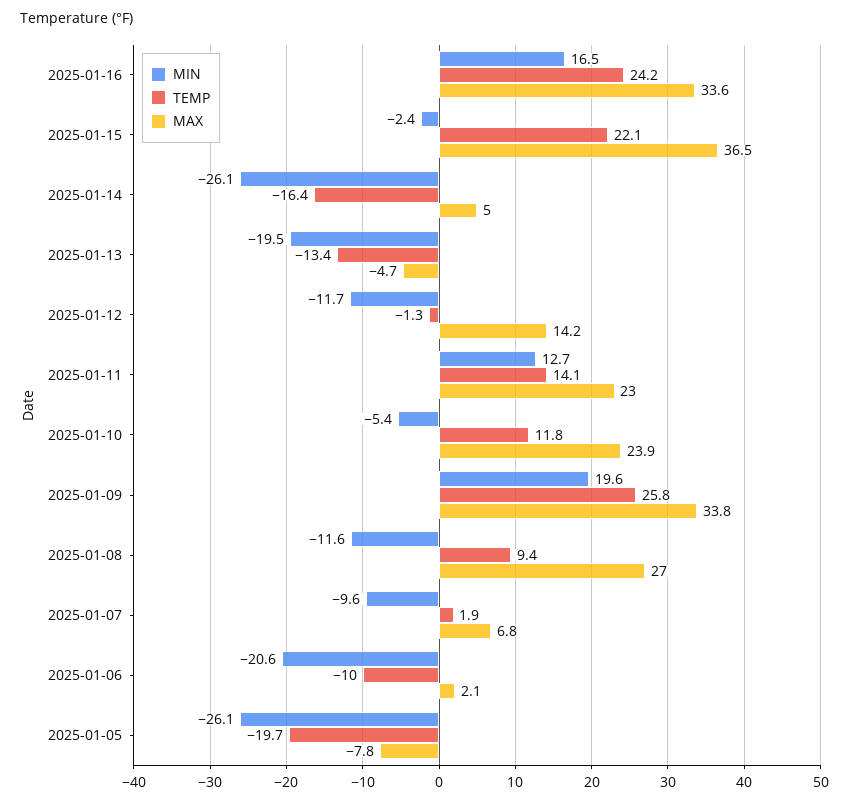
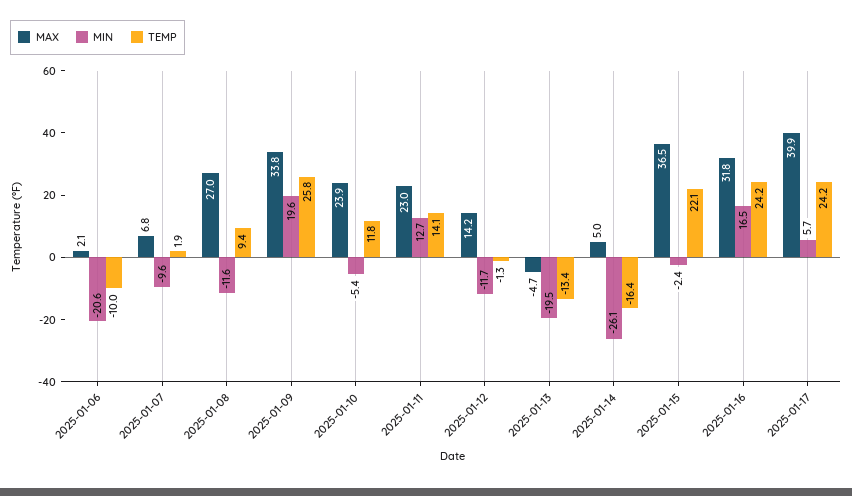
MAX, 2025-01-16: 33.6 -> 31.8
MIN, 2025-01-05: -26.1 -> none
TEMP, 2025-01-05: -19.7 -> none
MAX, 2025-01-05: -7.8 -> none
MAX, 2025-01-17: none -> 39.9
MIN, 2025-01-17: none -> 5.7
TEMP, 2025-01-17: none -> 24.2

